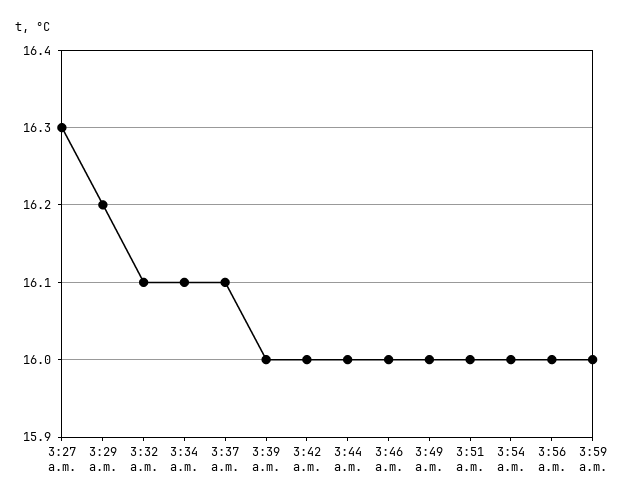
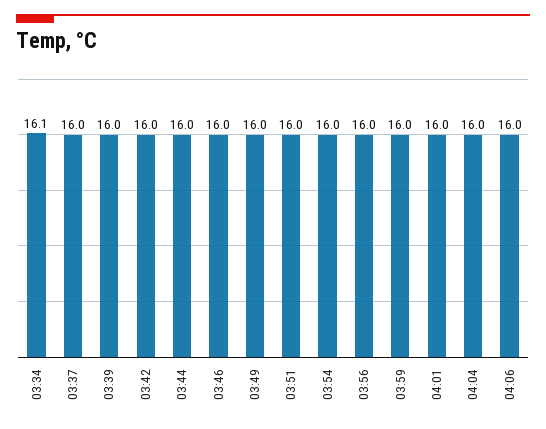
3:27 a.m.: 16.3 -> none
3:29 a.m.: 16.2 -> none
3:32 a.m.: 16.1 -> none
3:37 a.m.: 16.1 -> 16
04:01: none -> 16
04:04: none -> 16
04:06: none -> 16

